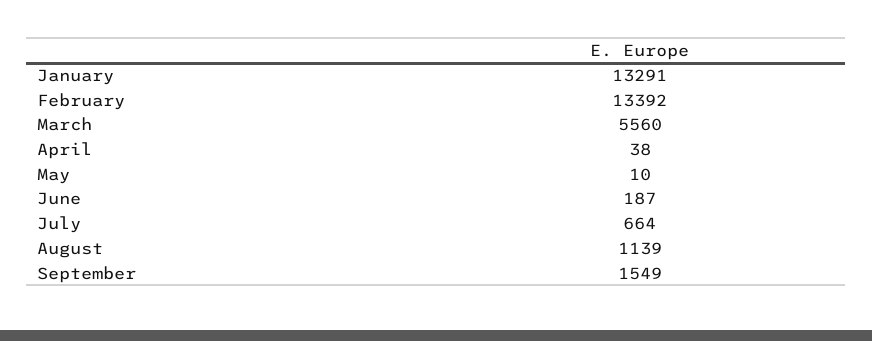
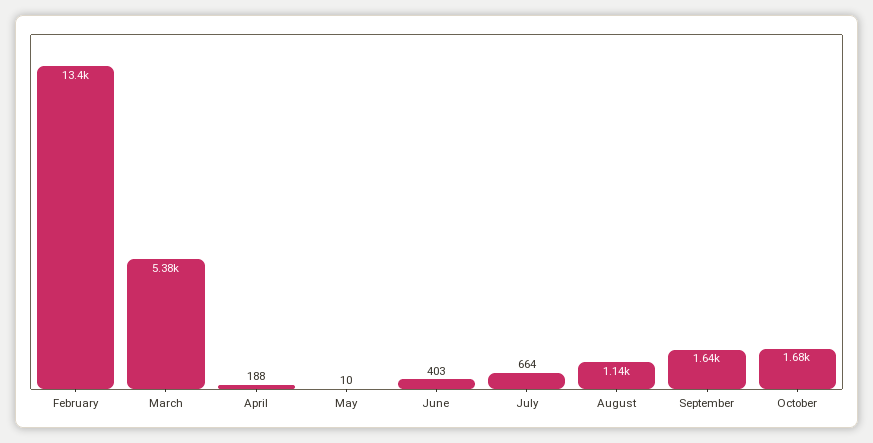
January: 13291 -> none
March: 5560 -> 5380
April: 38 -> 188
June: 187 -> 403
September: 1549 -> 1640
October: none -> 1680

